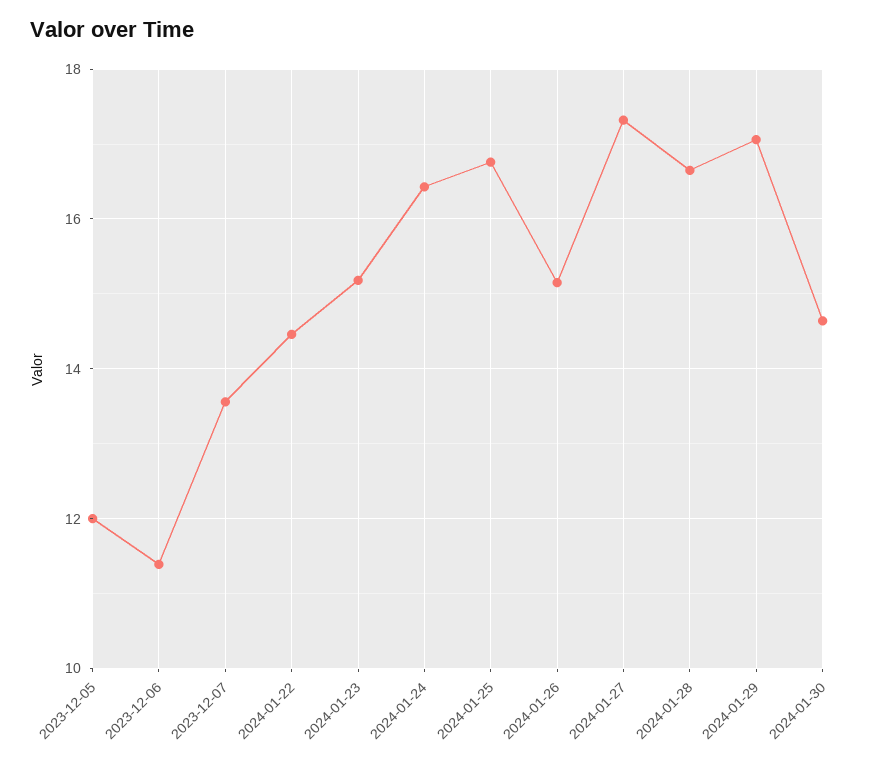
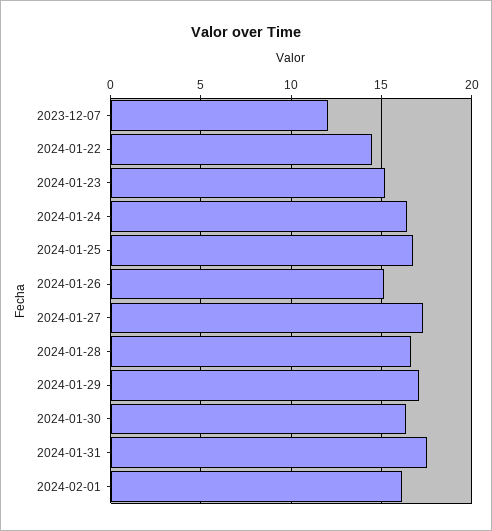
2023-12-05: 12 -> none
2023-12-06: 11.4 -> none
2023-12-07: 13.6 -> 12
2024-01-30: 14.6 -> 16.5
2024-01-31: none -> 17.5
2024-02-01: none -> 16

